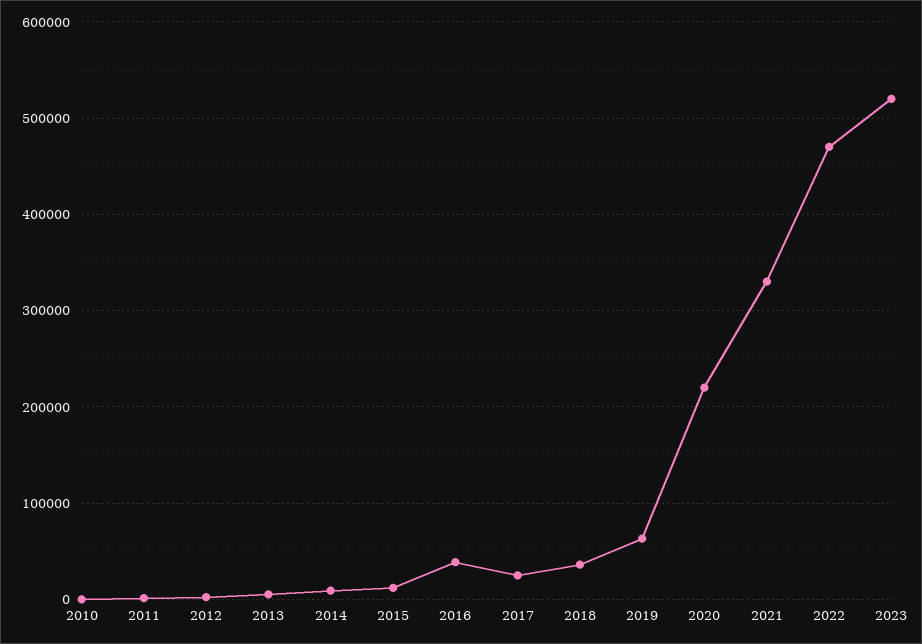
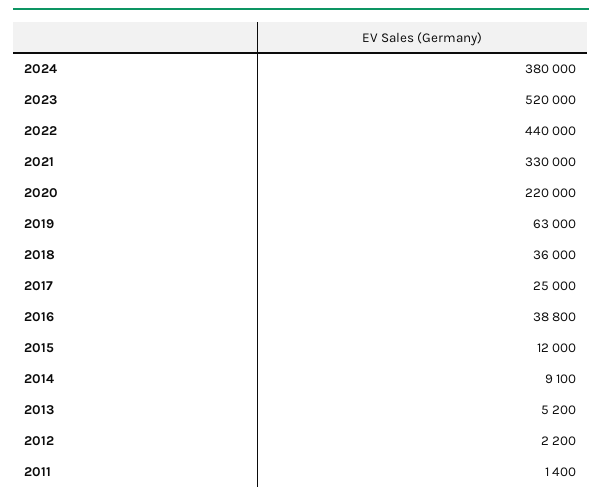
2010: 0 -> none
2022: 470000 -> 440000
2024: none -> 380000

